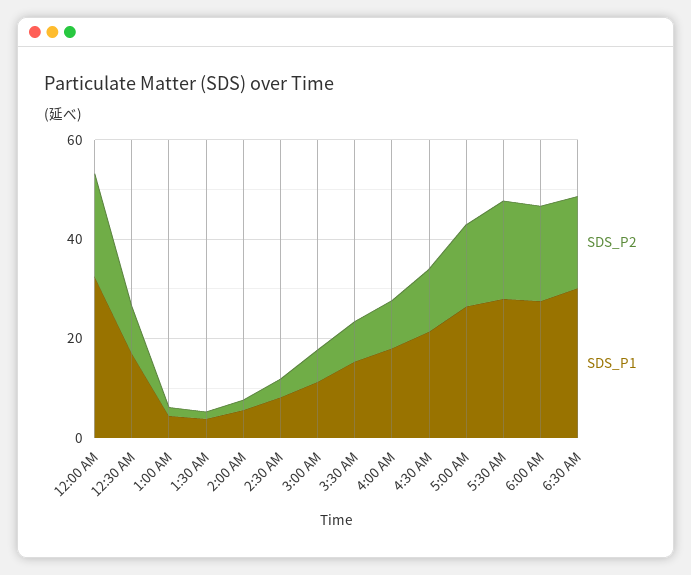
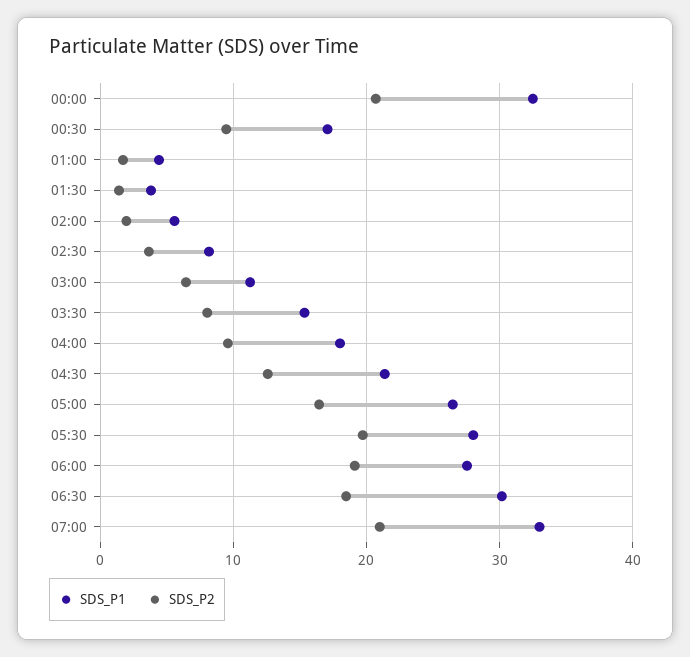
SDS_P1, 07:00: none -> 33
SDS_P2, 07:00: none -> 21

